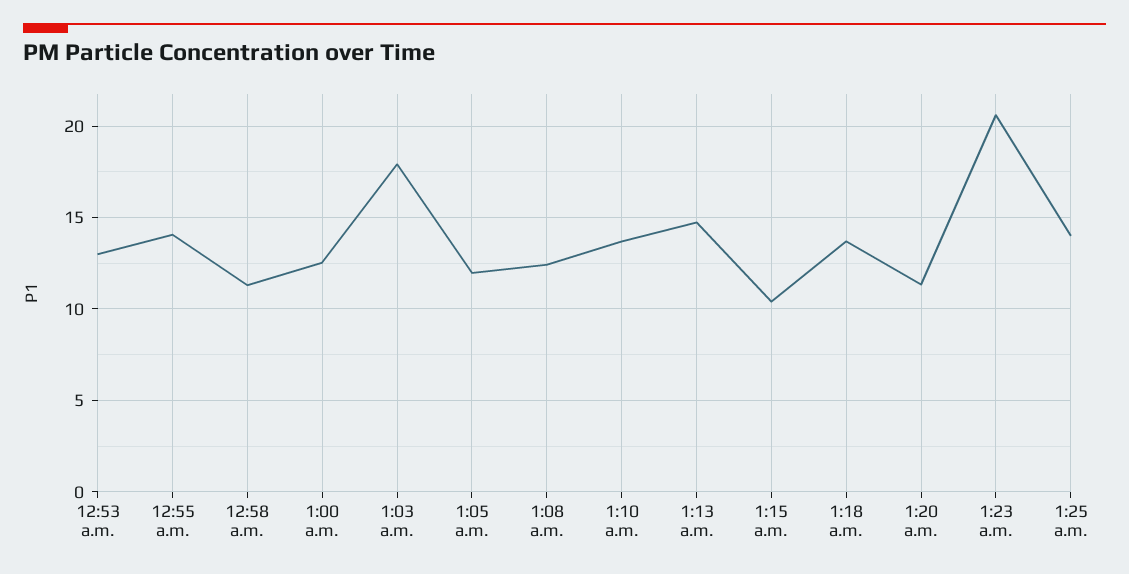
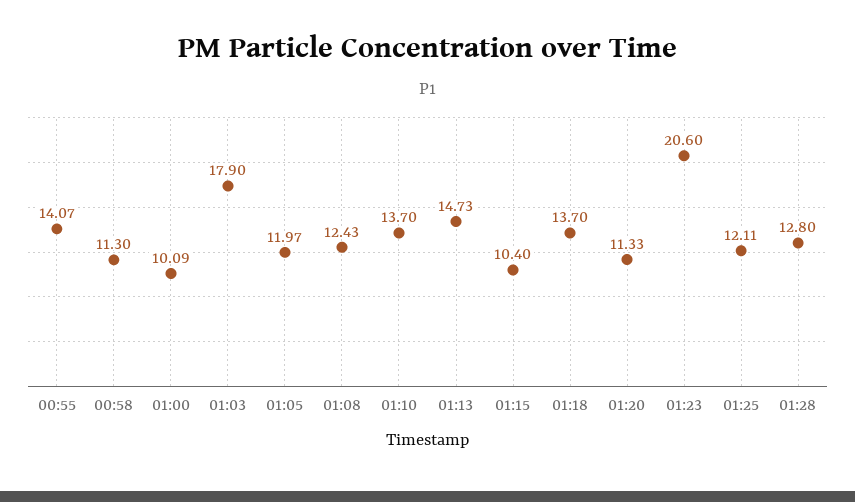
12:53 a.m.: 13 -> none
1:00 a.m.: 12.5 -> 10.09
1:25 a.m.: 14 -> 12.11
01:28: none -> 12.8

